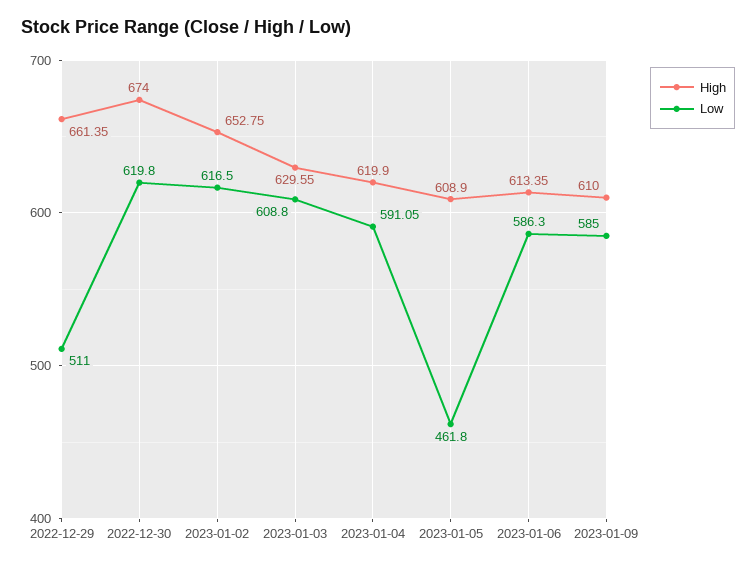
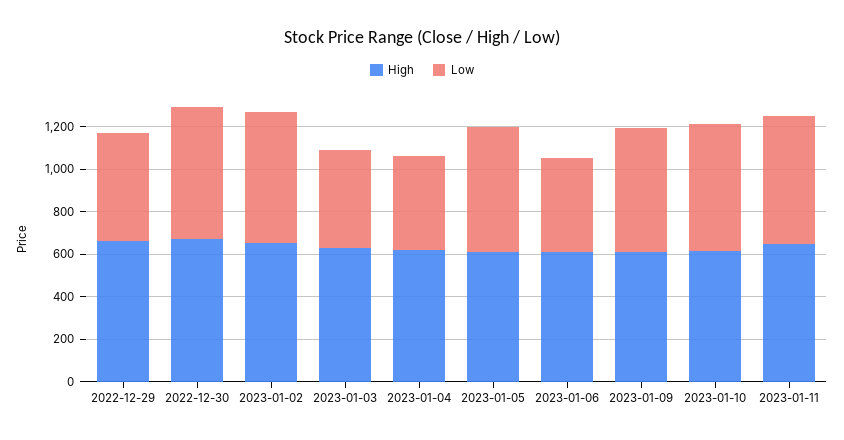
Low, 2023-01-03: 608.8 -> 450
Low, 2023-01-04: 591.05 -> 450
Low, 2023-01-05: 461.8 -> 600
Low, 2023-01-06: 586.3 -> 450
High, 2023-01-10: none -> 600
Low, 2023-01-10: none -> 600
High, 2023-01-11: none -> 650
Low, 2023-01-11: none -> 600

